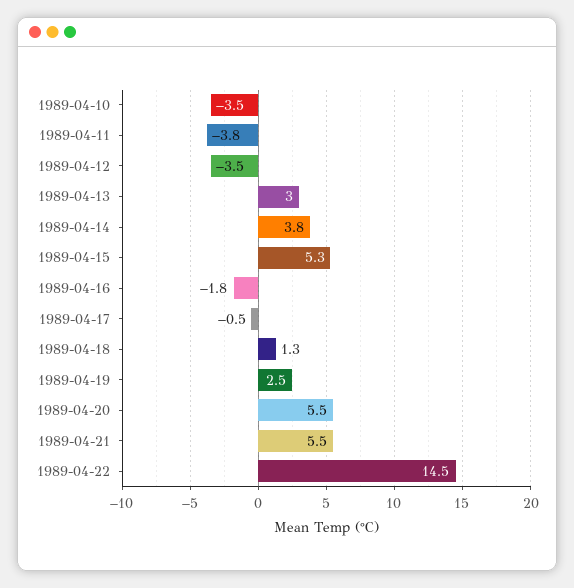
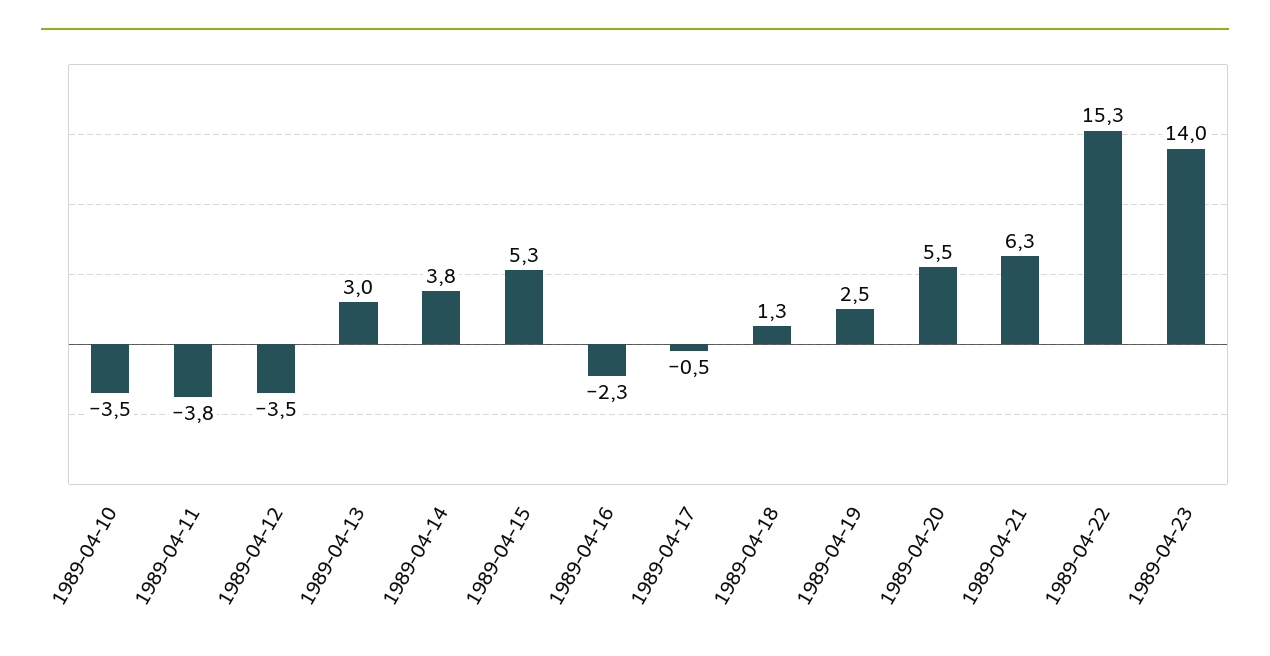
1989-04-16: -1.8 -> -2.3
1989-04-21: 5.5 -> 6.3
1989-04-22: 14.5 -> 15.3
1989-04-23: none -> 14

